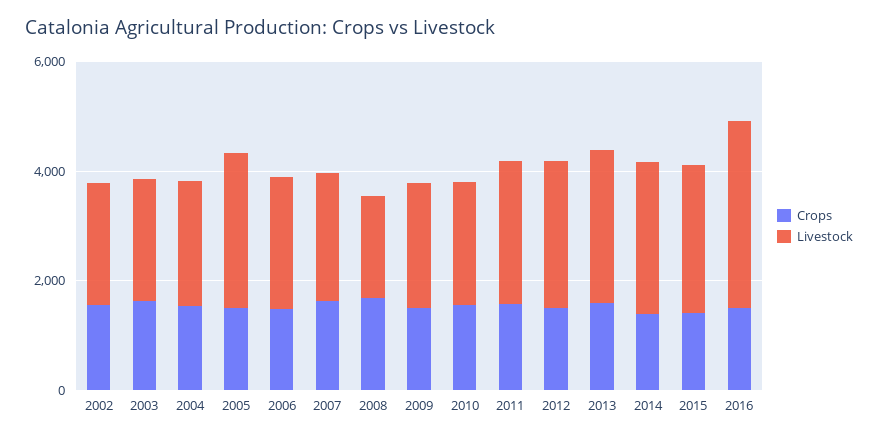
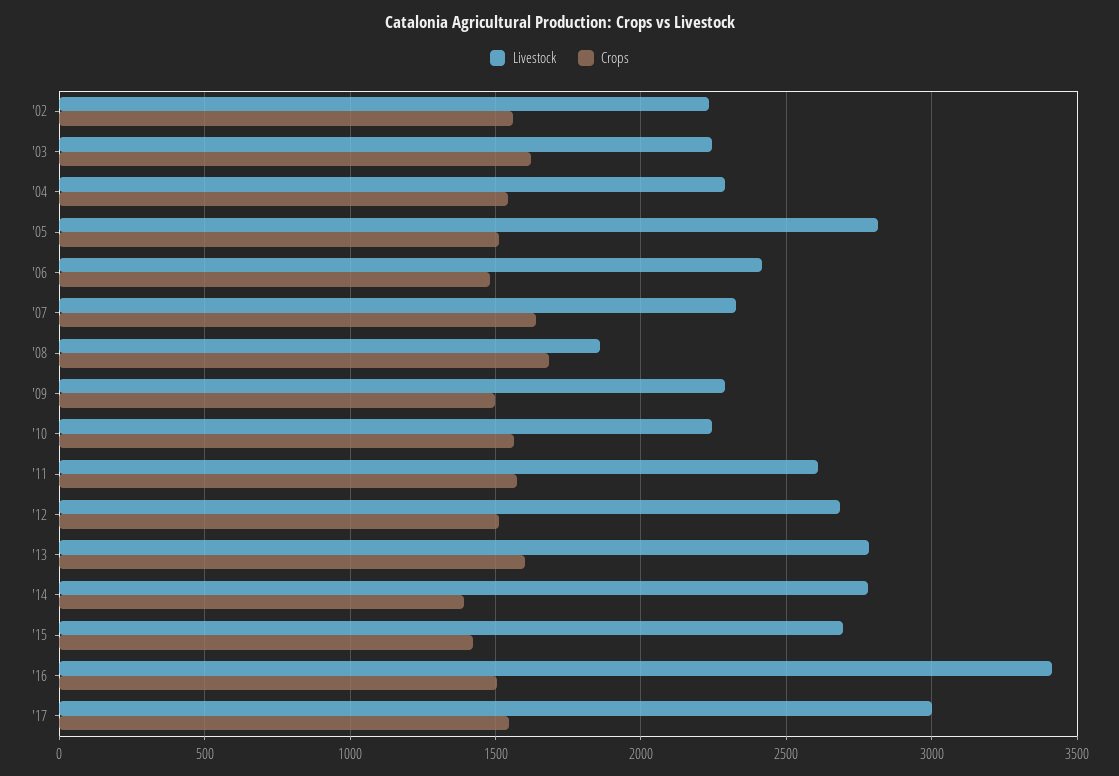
Livestock, '17: none -> 3000
Crops, '17: none -> 1550

